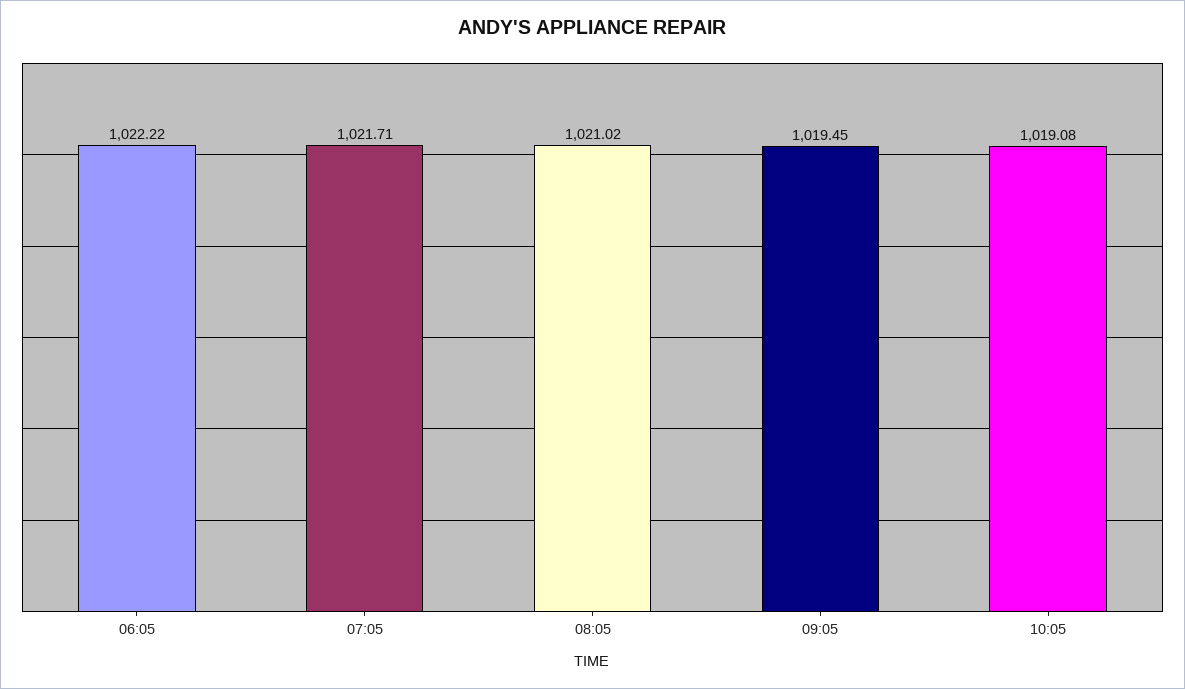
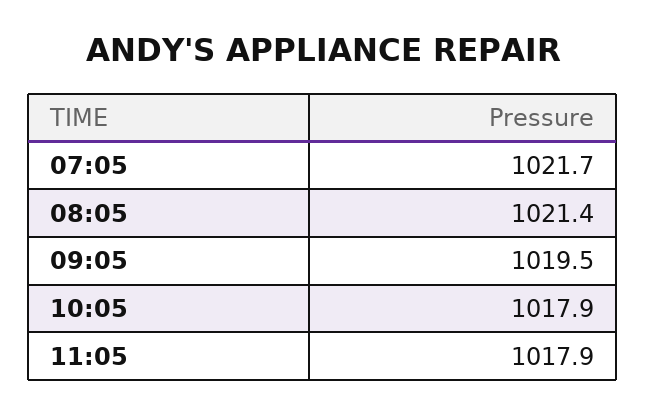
06:05: 1022.22 -> none
08:05: 1021.02 -> 1021.4
10:05: 1019.08 -> 1017.9
11:05: none -> 1017.9

